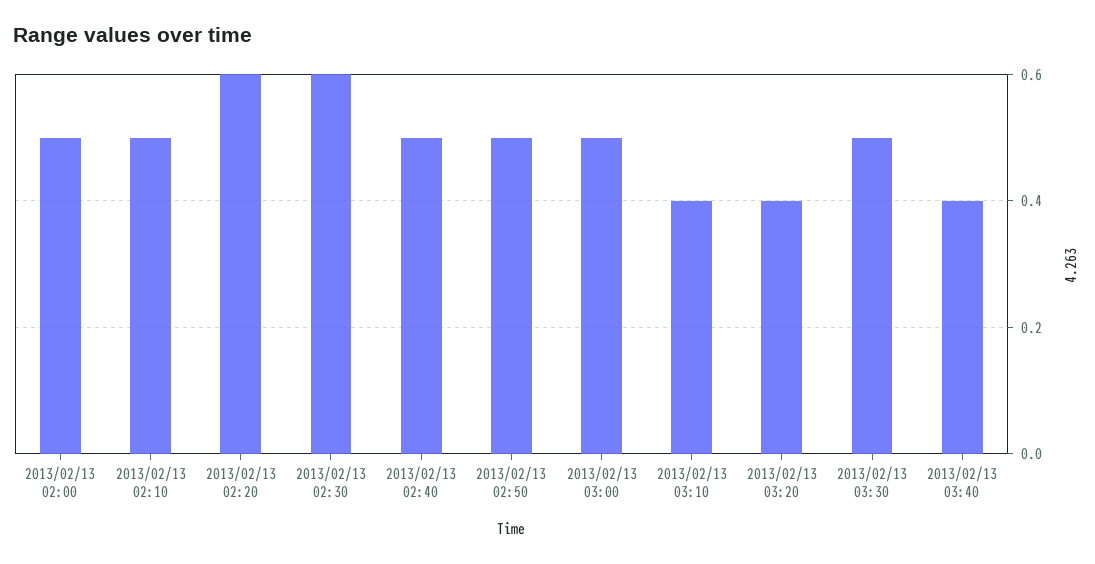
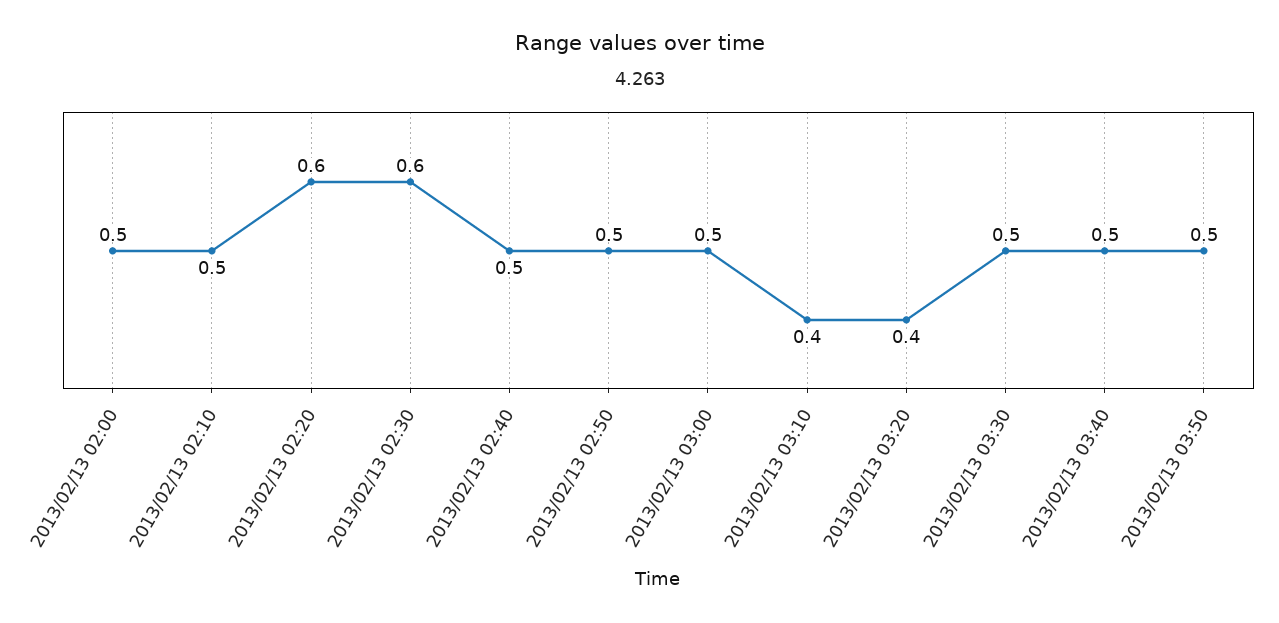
2013/02/13 03:40: 0.4 -> 0.5
2013/02/13 03:50: none -> 0.5

